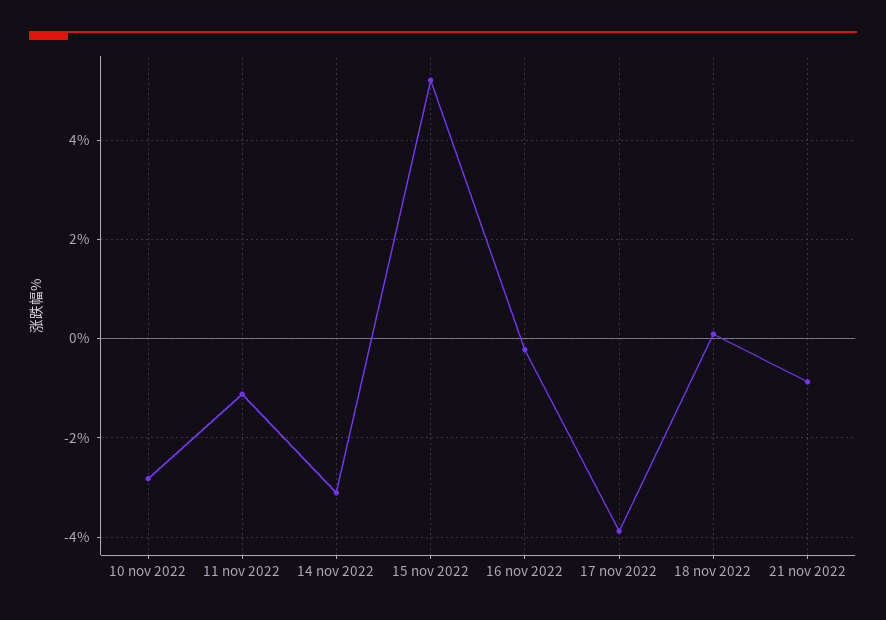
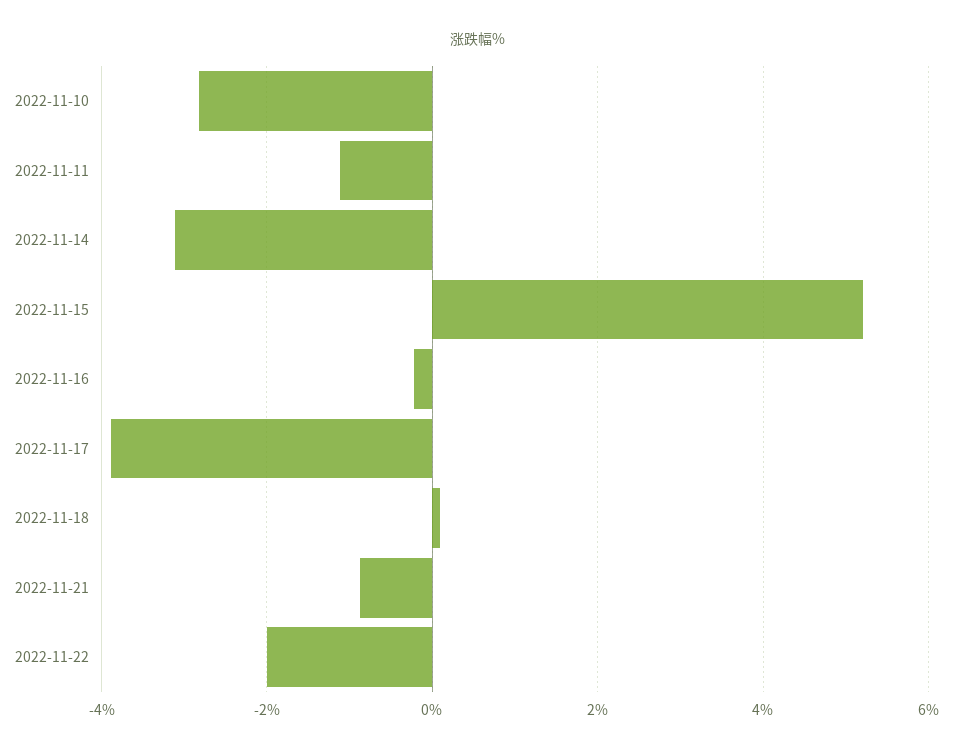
2022-11-22: none -> -2

